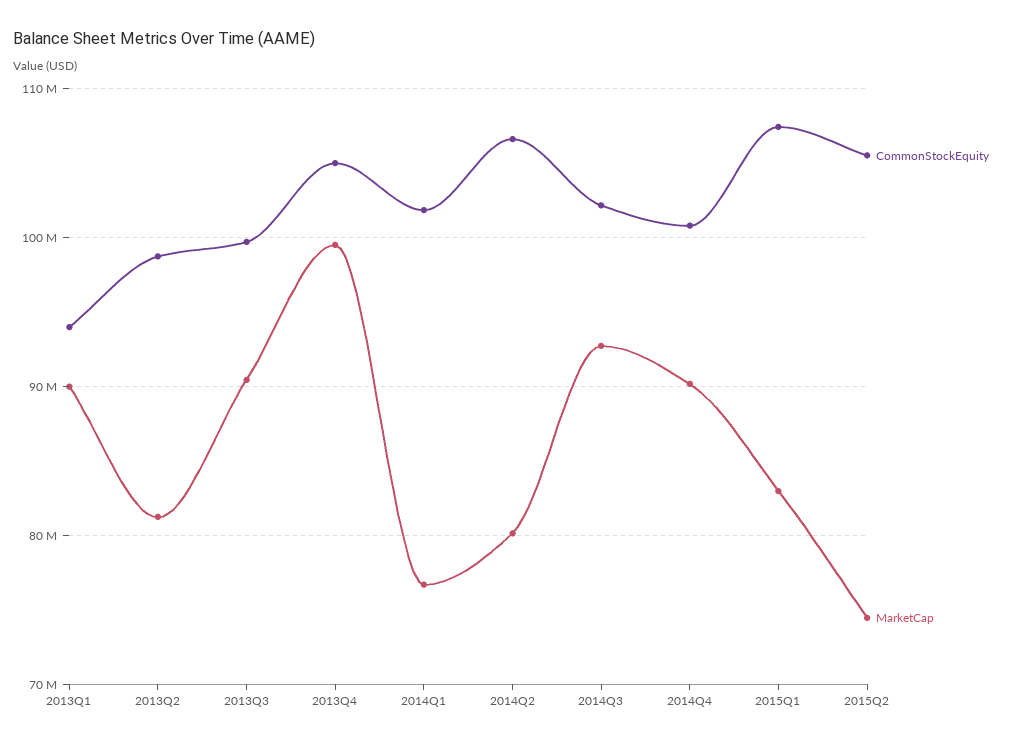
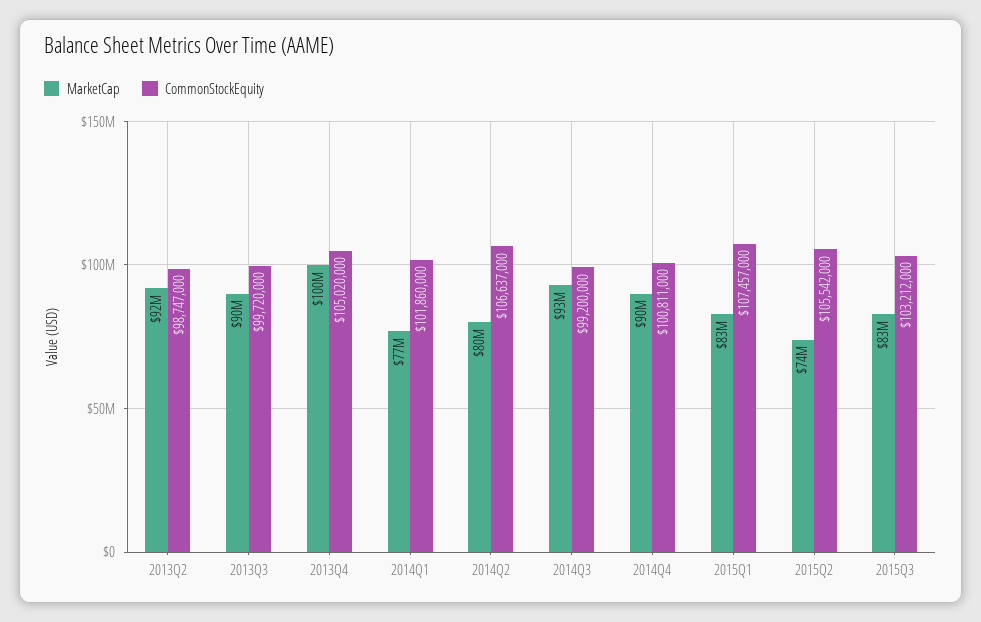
CommonStockEquity, 2013Q1: 94000000 -> none
MarketCap, 2013Q1: 90000000 -> none
MarketCap, 2013Q2: 81000000 -> 92000000
CommonStockEquity, 2014Q3: 102000000 -> 99200000
MarketCap, 2015Q3: none -> 83000000
CommonStockEquity, 2015Q3: none -> 103212000

